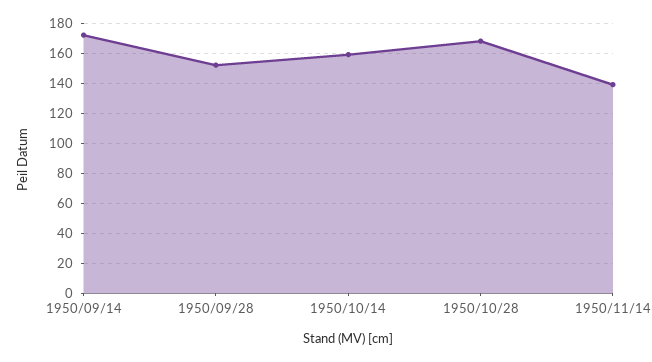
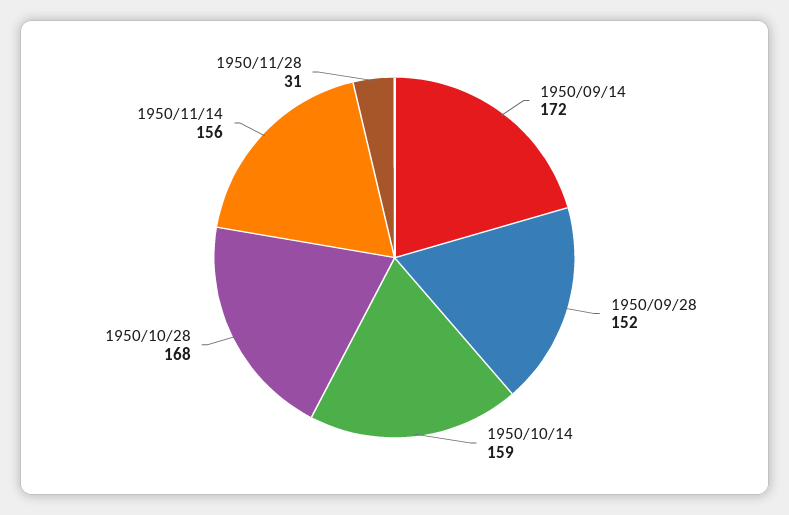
1950/11/14: 140 -> 156
1950/11/28: none -> 31

